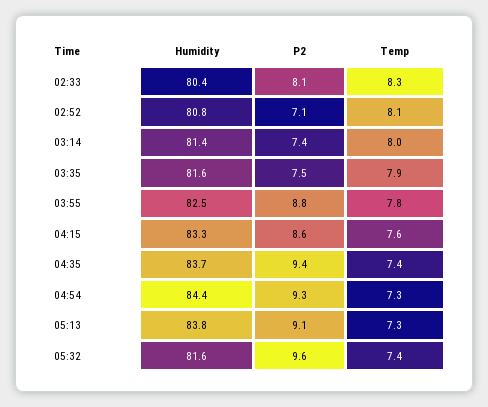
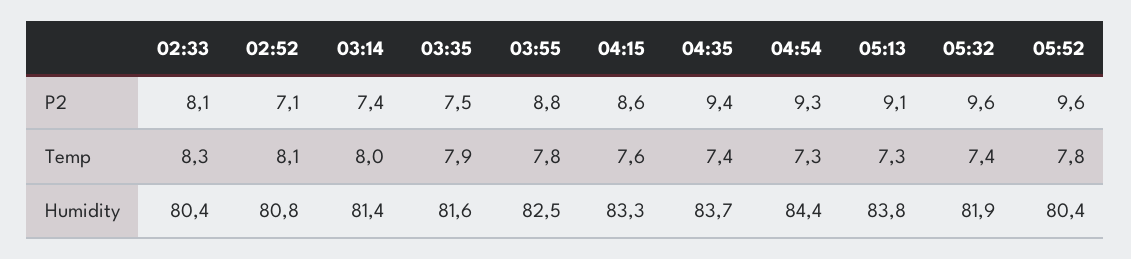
Humidity, 05:32: 81.6 -> 81.9
P2, 05:52: none -> 9.6
Temp, 05:52: none -> 7.8
Humidity, 05:52: none -> 80.4

